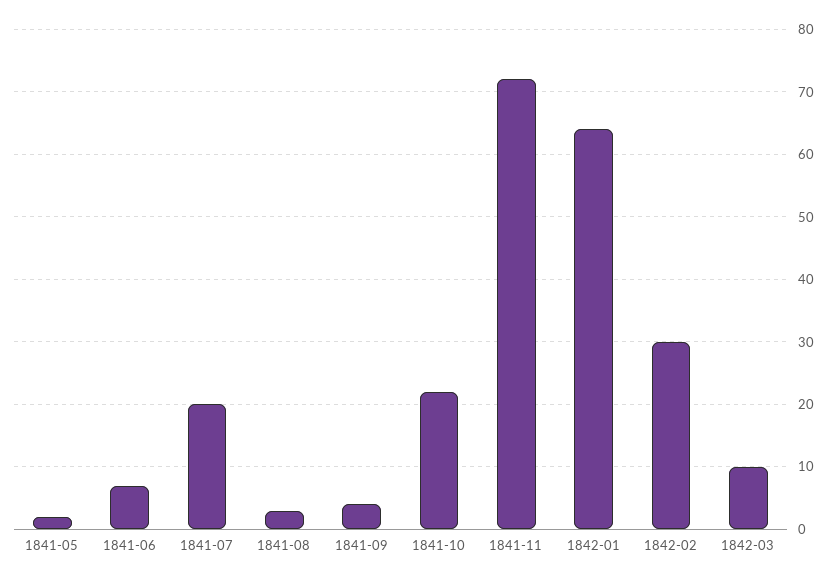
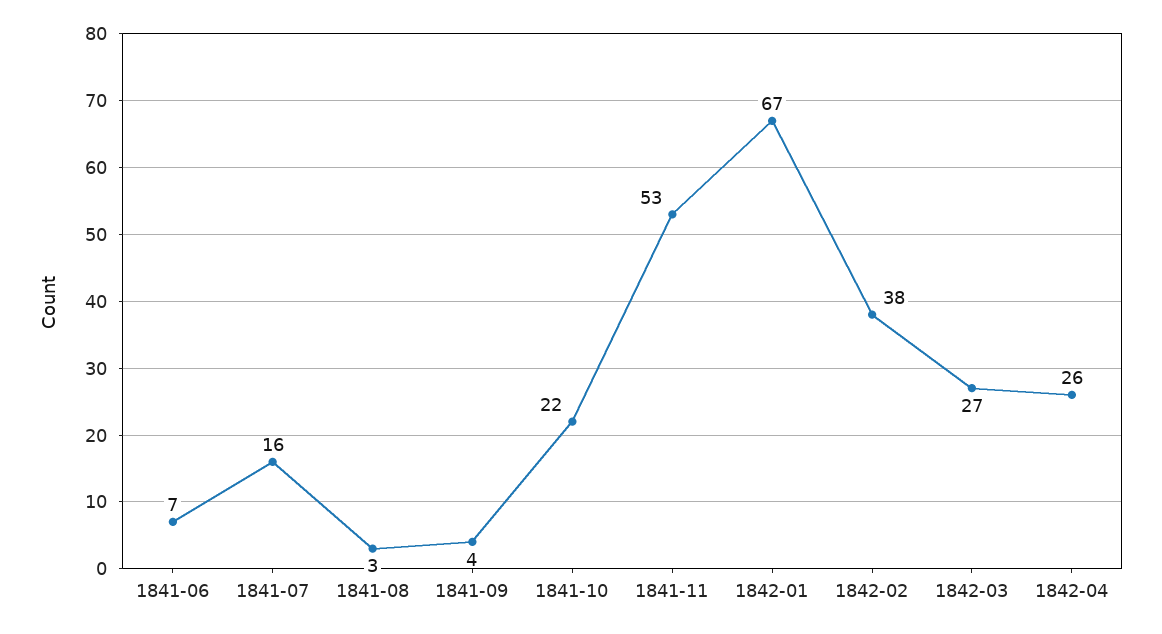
1841-05: 2 -> none
1841-07: 20 -> 16
1841-11: 72 -> 53
1842-01: 64 -> 67
1842-02: 30 -> 38
1842-03: 10 -> 27
1842-04: none -> 26

